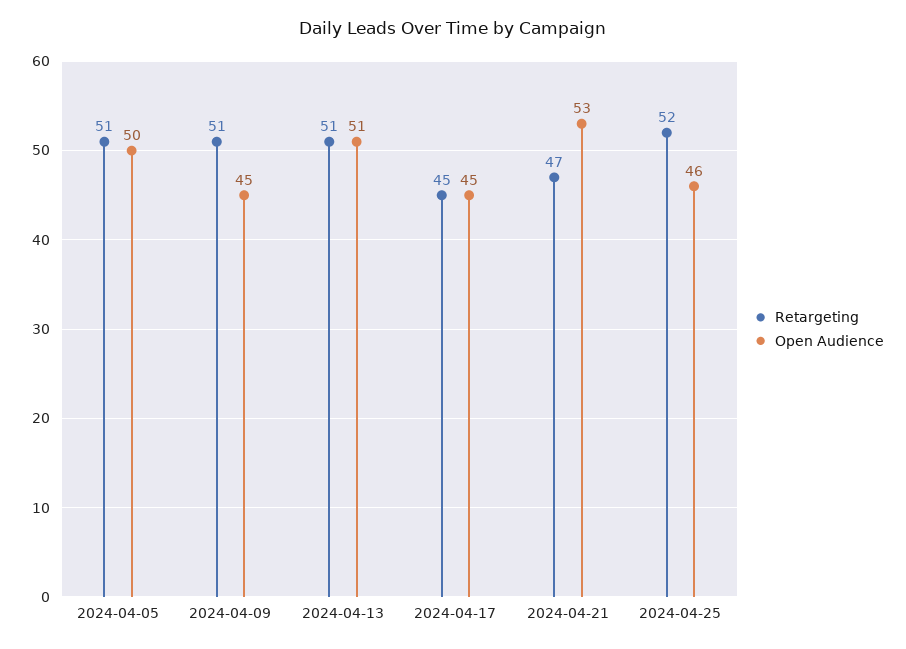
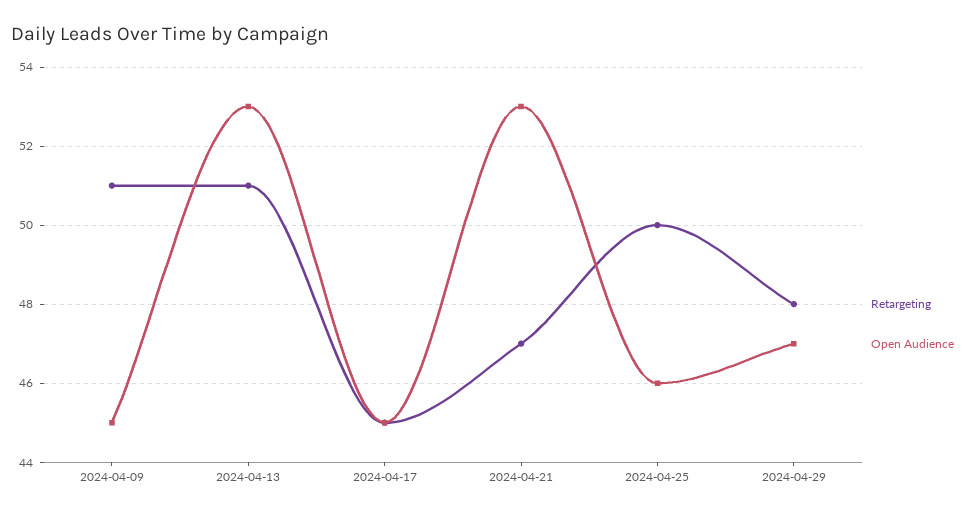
Retargeting, 2024-04-05: 51 -> none
Open Audience, 2024-04-05: 50 -> none
Open Audience, 2024-04-13: 51 -> 53
Retargeting, 2024-04-25: 52 -> 50
Retargeting, 2024-04-29: none -> 48
Open Audience, 2024-04-29: none -> 47

